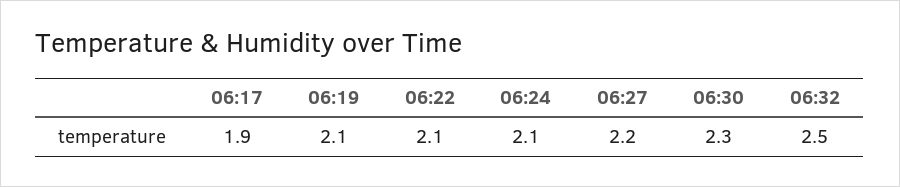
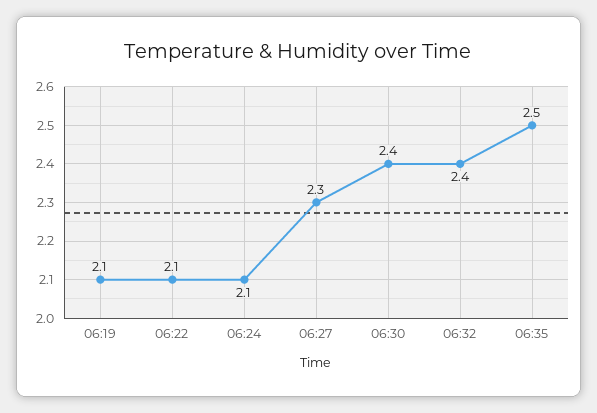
06:17: 1.9 -> none
06:27: 2.2 -> 2.3
06:30: 2.3 -> 2.4
06:32: 2.5 -> 2.4
06:35: none -> 2.5

